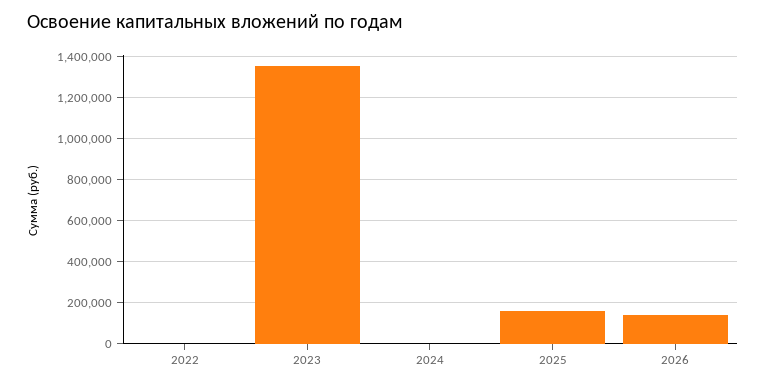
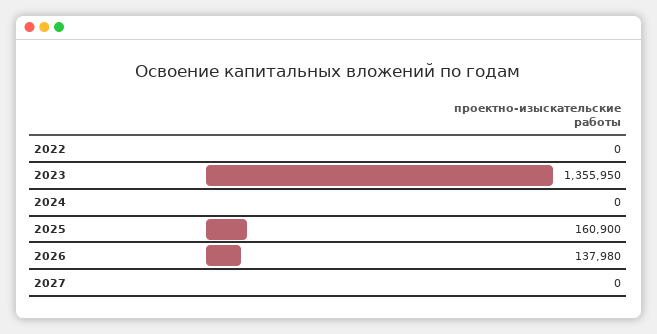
2027: none -> 0

